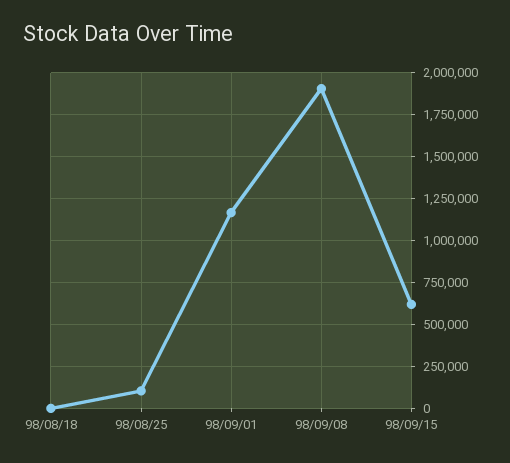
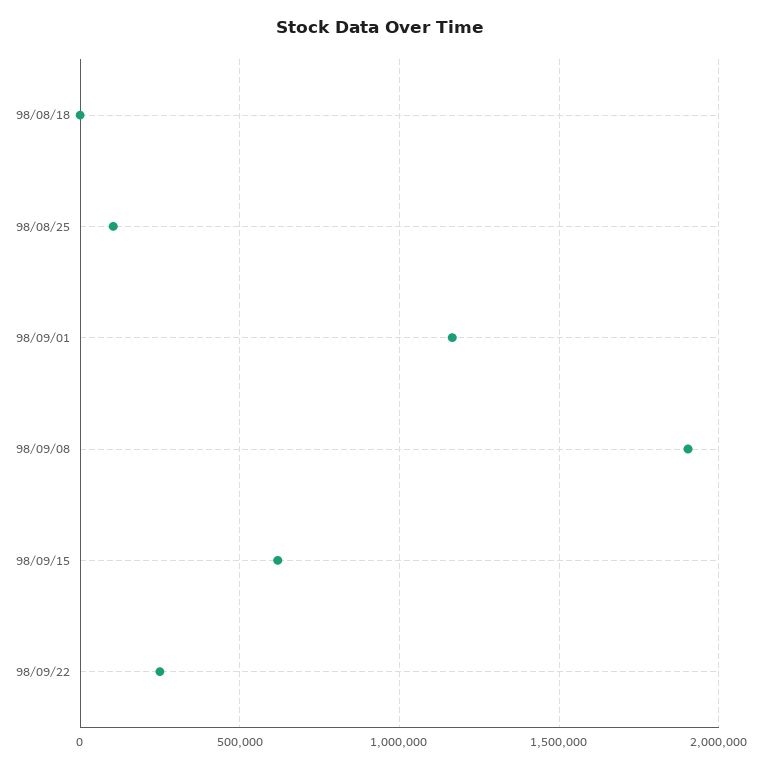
98/09/22: none -> 250000

